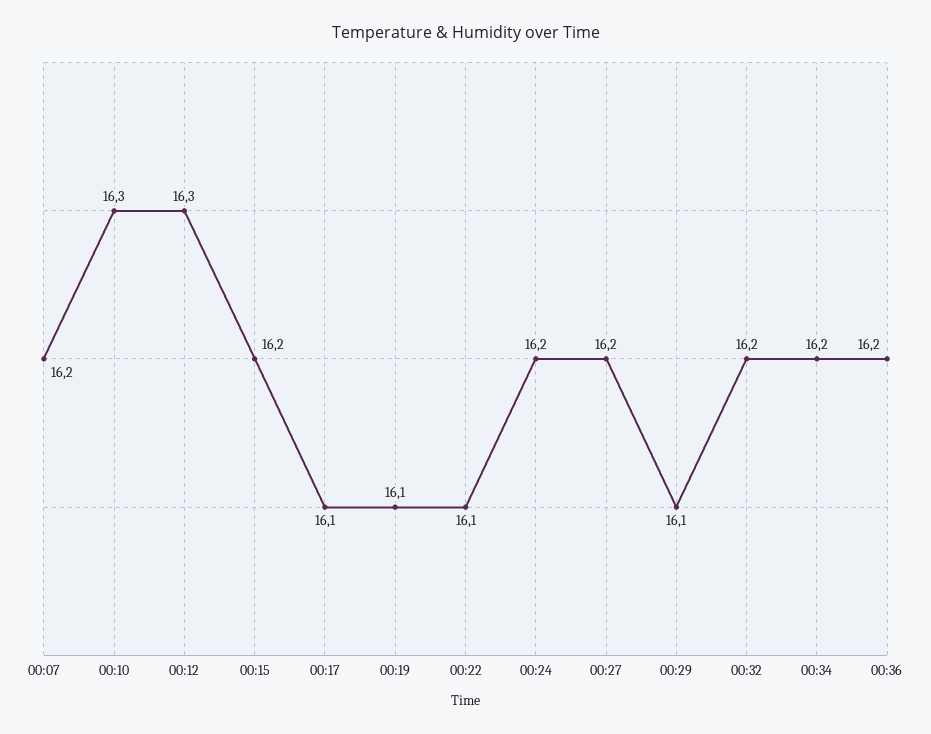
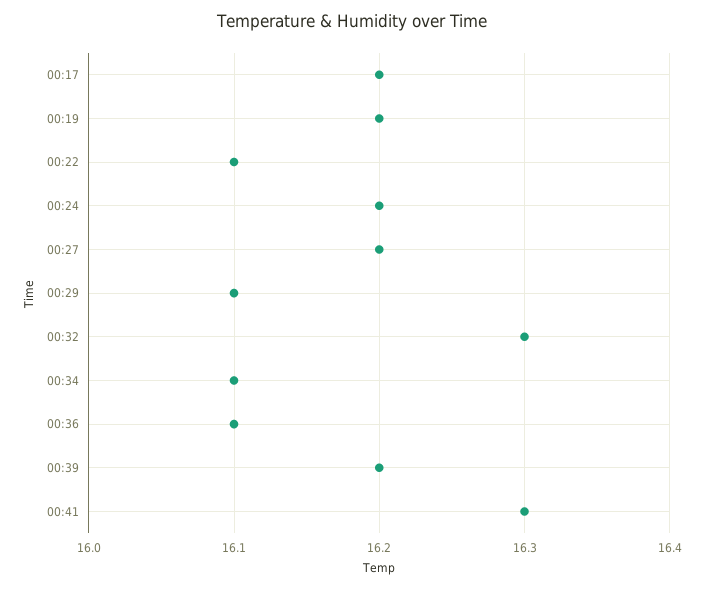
00:07: 16.2 -> none
00:10: 16.3 -> none
00:12: 16.3 -> none
00:15: 16.2 -> none
00:17: 16.1 -> 16.2
00:19: 16.1 -> 16.2
00:32: 16.2 -> 16.3
00:34: 16.2 -> 16.1
00:36: 16.2 -> 16.1
00:39: none -> 16.2
00:41: none -> 16.3

